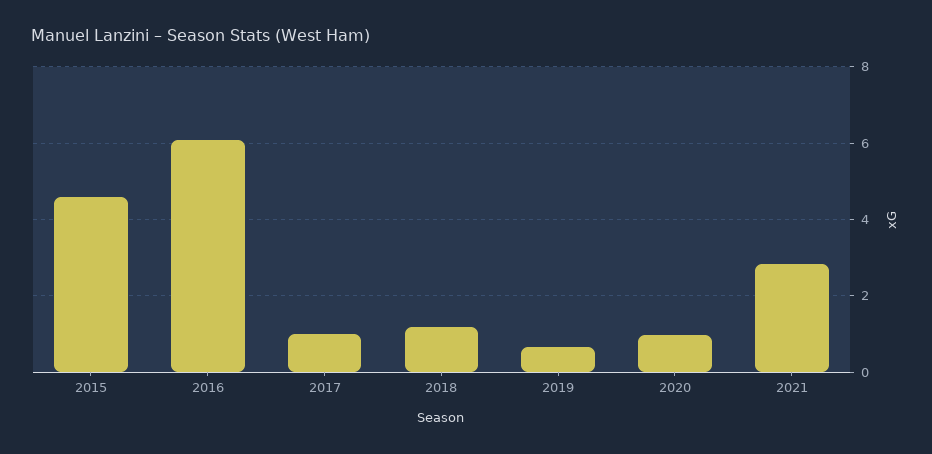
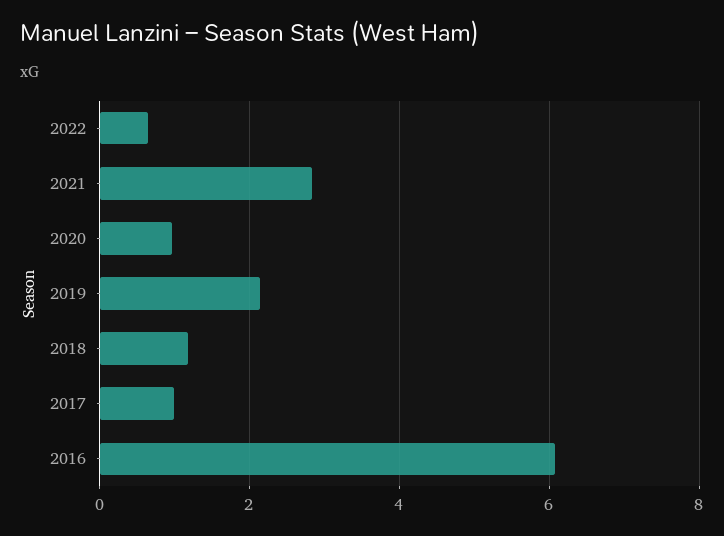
2015: 4.6 -> none
2019: 0.6 -> 2.2
2022: none -> 0.6

